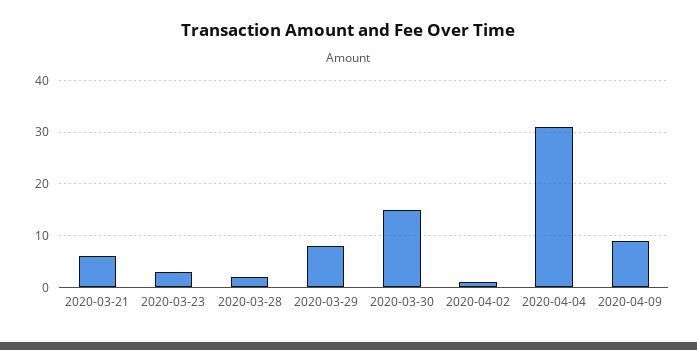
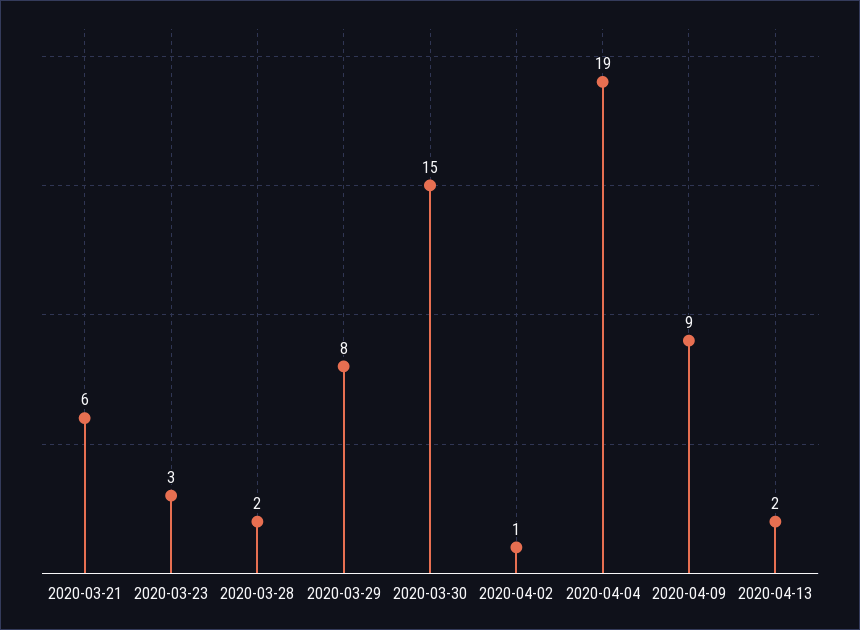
2020-04-04: 30 -> 19
2020-04-13: none -> 2

